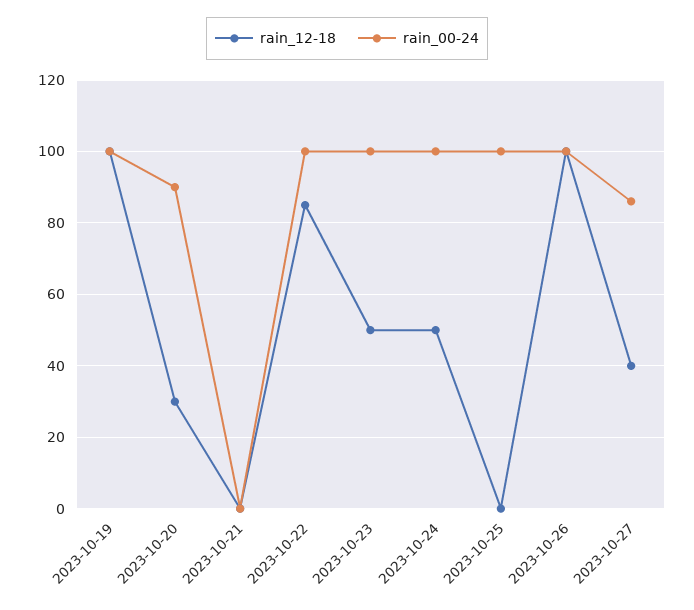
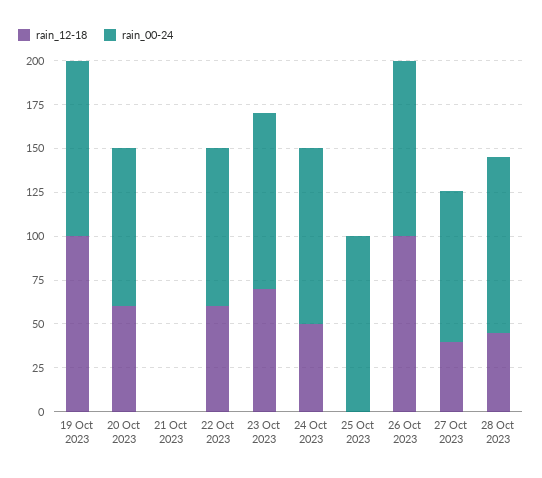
rain_12-18, 2023-10-20: 30 -> 60
rain_12-18, 2023-10-22: 85 -> 60
rain_00-24, 2023-10-22: 100 -> 90
rain_12-18, 2023-10-23: 50 -> 70
rain_12-18, 28 Oct 2023: none -> 45
rain_00-24, 28 Oct 2023: none -> 100

